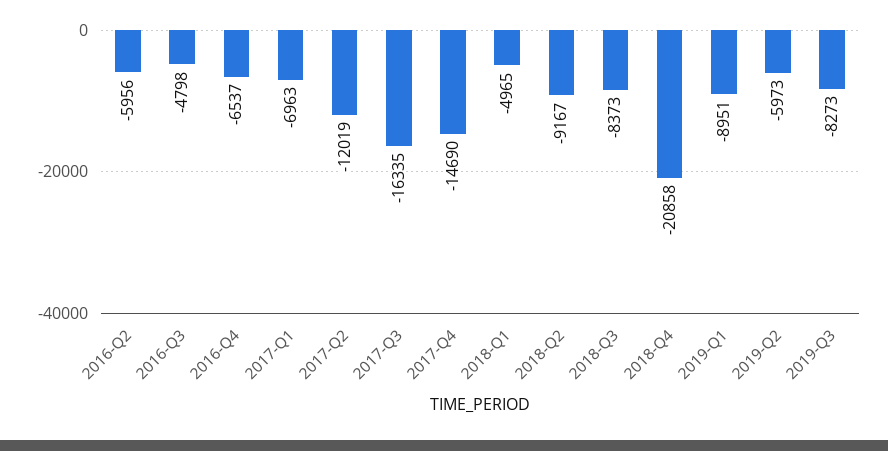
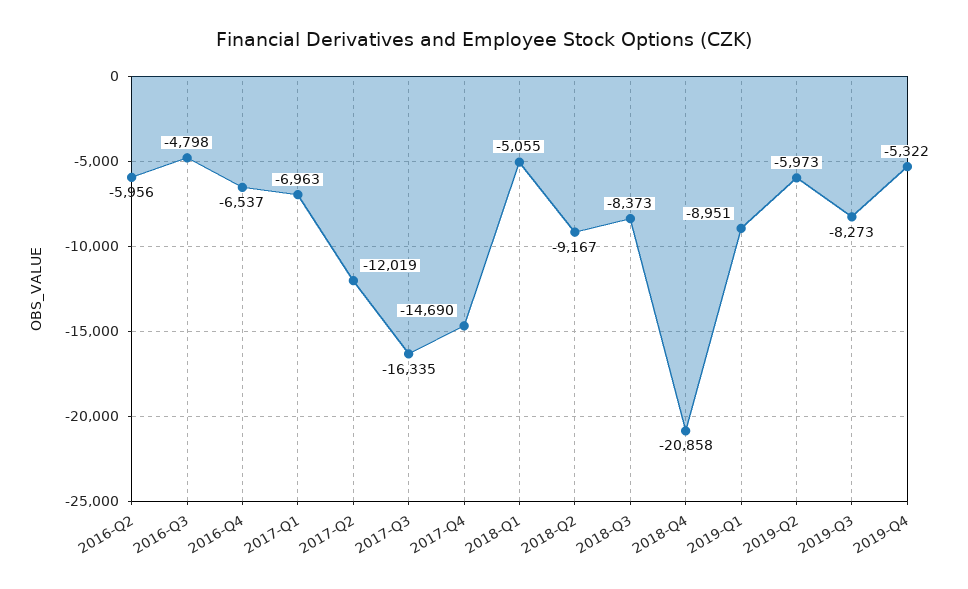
2018-Q1: -4965 -> -5055
2019-Q4: none -> -5322

